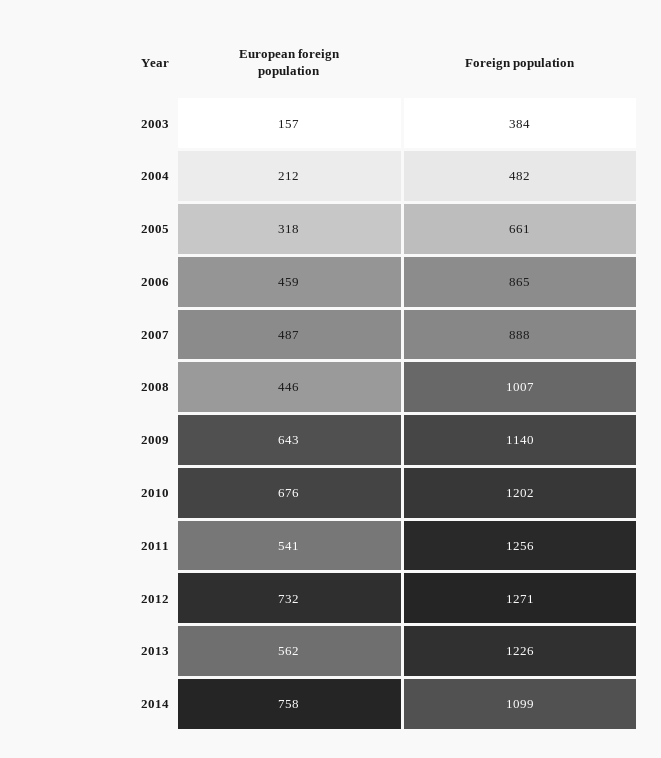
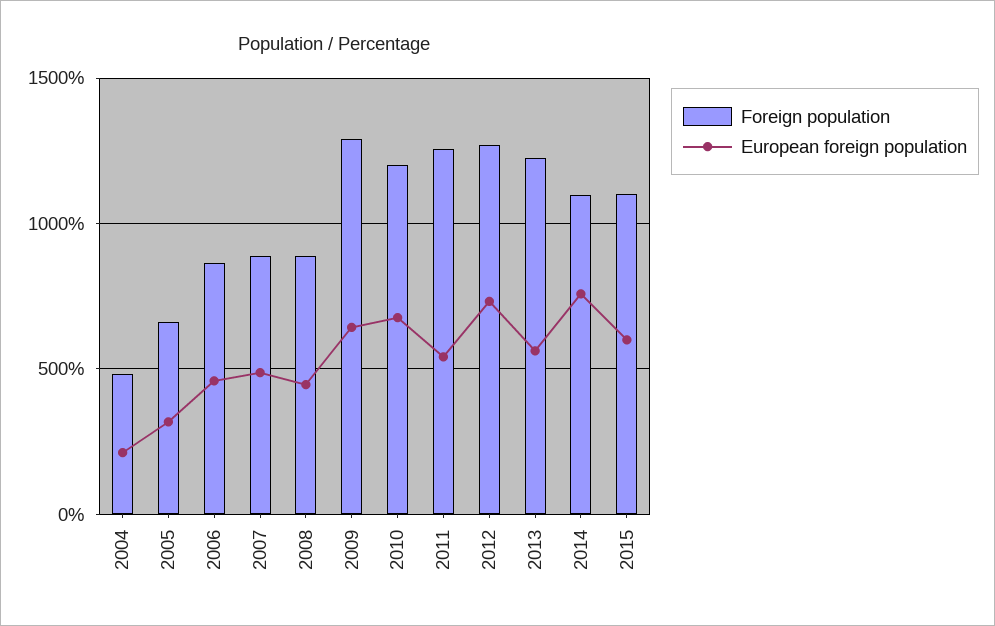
European foreign population, 2003: 157 -> none
Foreign population, 2003: 384 -> none
Foreign population, 2008: 1007 -> 900
Foreign population, 2009: 1140 -> 1300
Foreign population, 2015: none -> 1100
European foreign population, 2015: none -> 600

